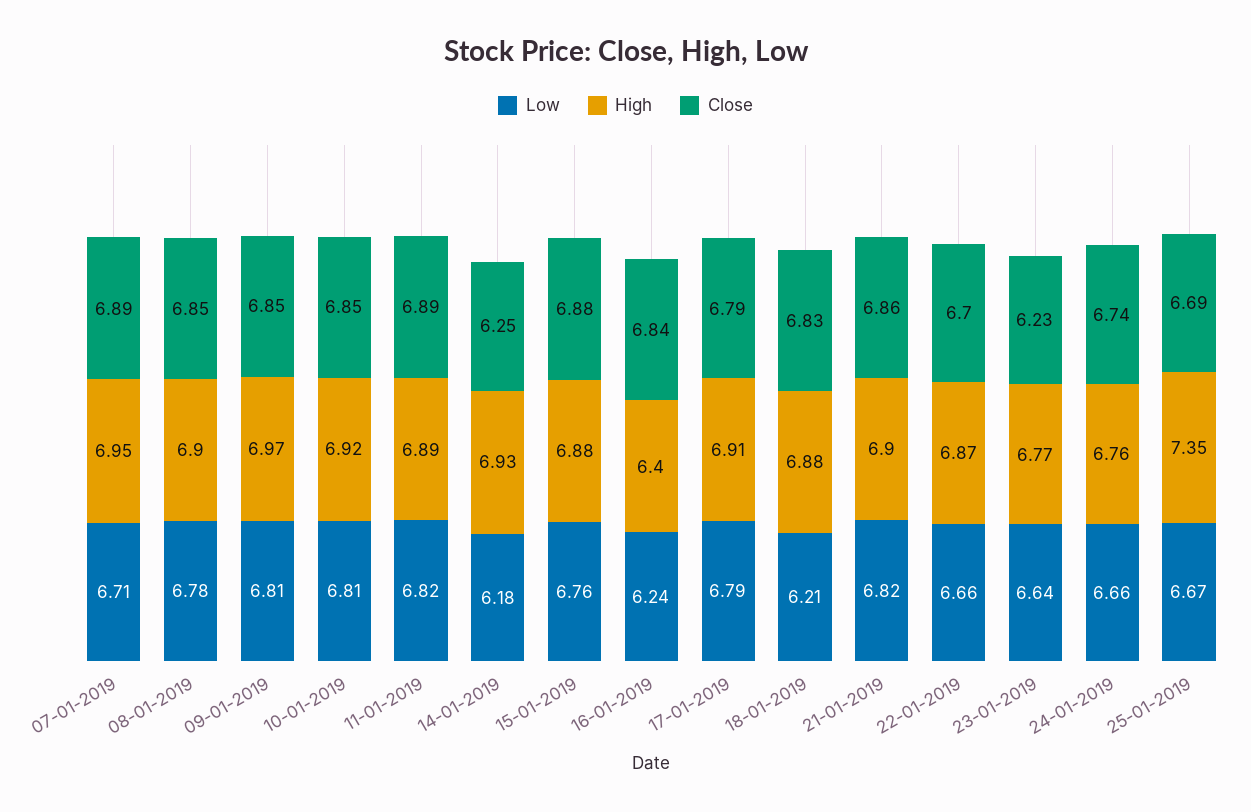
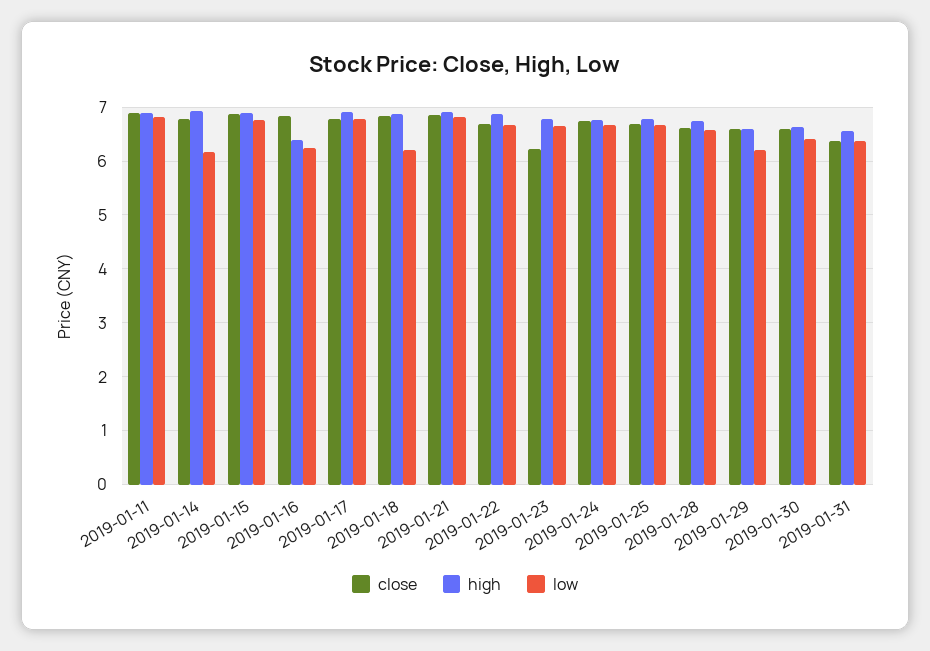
Low, 07-01-2019: 6.71 -> none
High, 07-01-2019: 6.95 -> none
Close, 07-01-2019: 6.89 -> none
Low, 08-01-2019: 6.78 -> none
High, 08-01-2019: 6.9 -> none
Close, 08-01-2019: 6.85 -> none
Low, 09-01-2019: 6.81 -> none
High, 09-01-2019: 6.97 -> none
Close, 09-01-2019: 6.85 -> none
Low, 10-01-2019: 6.81 -> none
High, 10-01-2019: 6.92 -> none
Close, 10-01-2019: 6.85 -> none
Close, 14-01-2019: 6.25 -> 6.8
High, 25-01-2019: 7.35 -> 6.8
Close, 2019-01-28: none -> 6.6
High, 2019-01-28: none -> 6.8
Low, 2019-01-28: none -> 6.6
Close, 2019-01-29: none -> 6.6
High, 2019-01-29: none -> 6.6
Low, 2019-01-29: none -> 6.2
Close, 2019-01-30: none -> 6.6
High, 2019-01-30: none -> 6.6
Low, 2019-01-30: none -> 6.4
Close, 2019-01-31: none -> 6.4
High, 2019-01-31: none -> 6.6
Low, 2019-01-31: none -> 6.4

